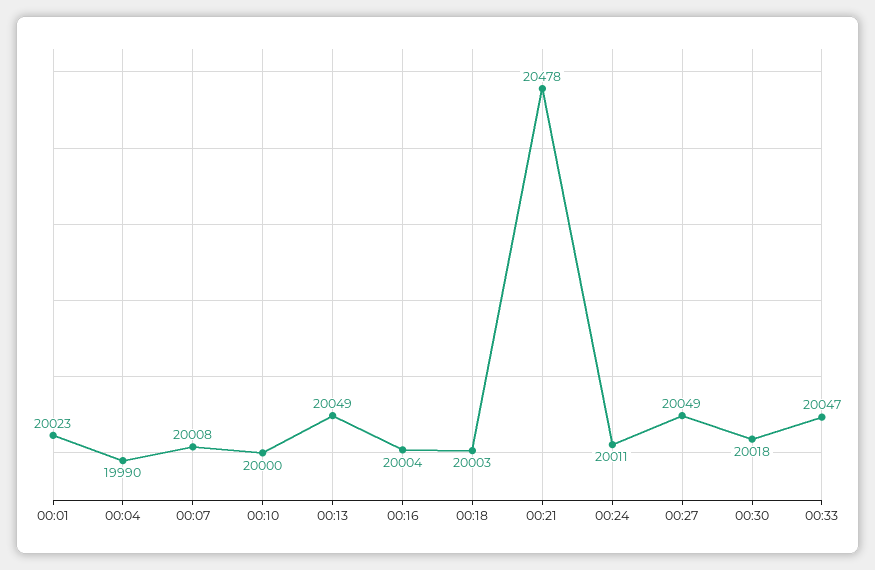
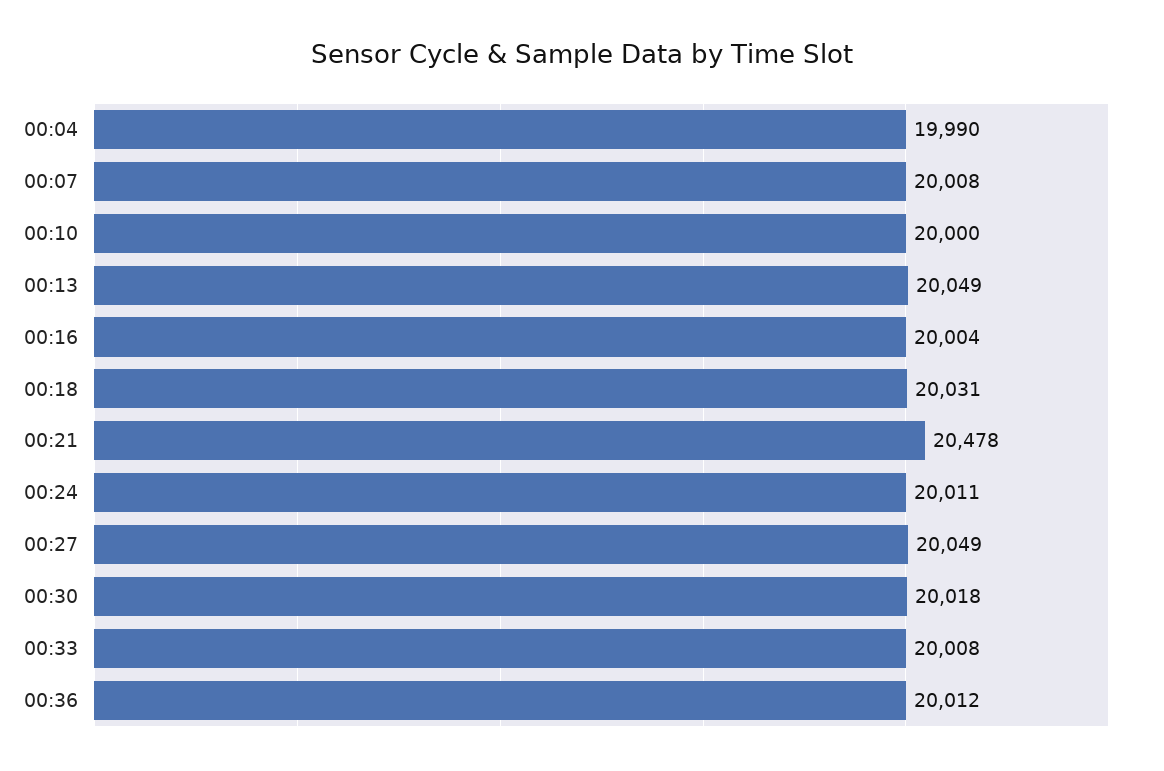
00:01: 20023 -> none
00:18: 20003 -> 20031
00:33: 20047 -> 20008
00:36: none -> 20012

